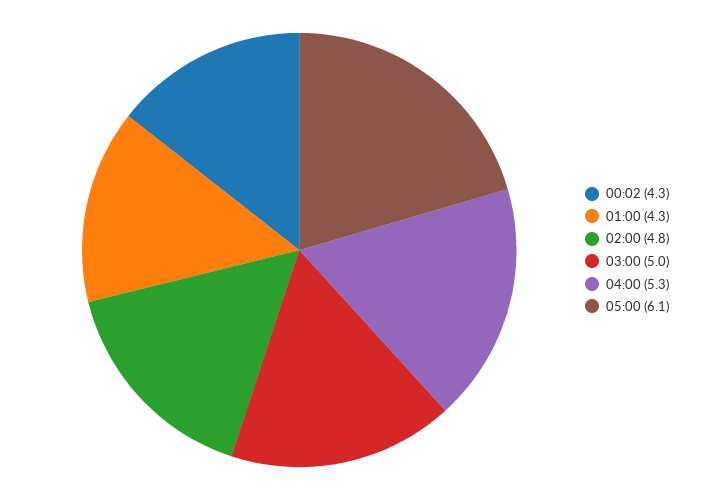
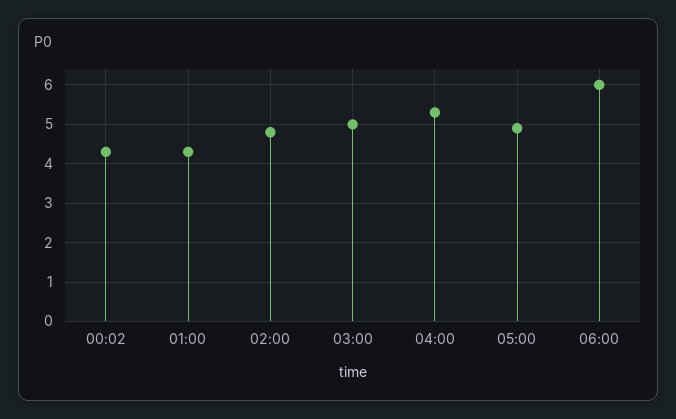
05:00: 6.1 -> 5
06:00: none -> 6

